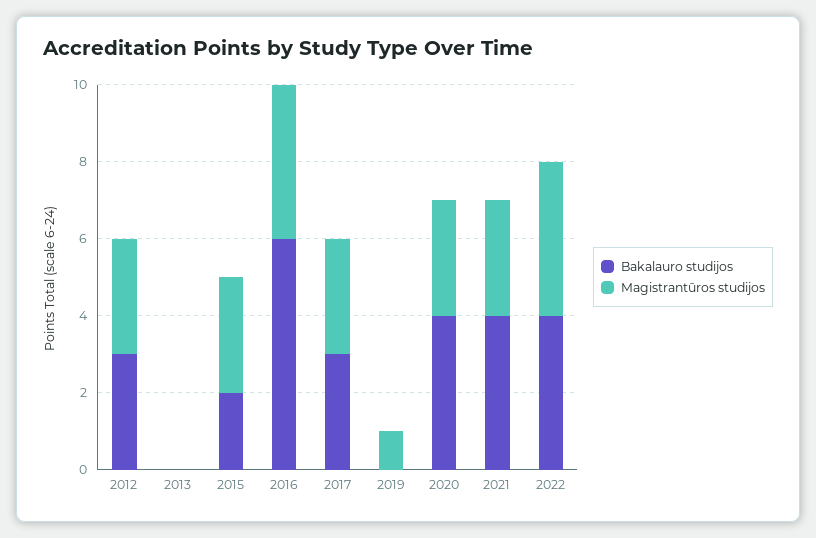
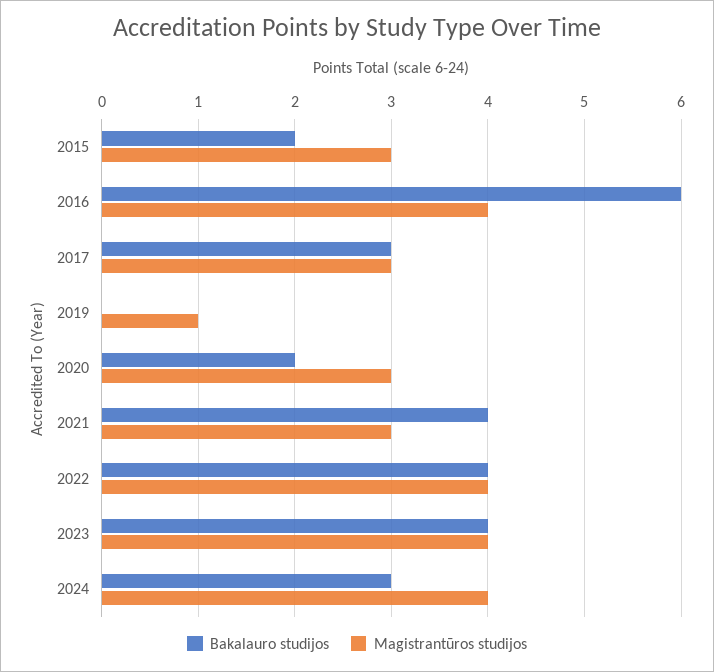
Bakalauro studijos, 2012: 3 -> none
Magistrantūros studijos, 2012: 3 -> none
Bakalauro studijos, 2013: 0 -> none
Magistrantūros studijos, 2013: 0 -> none
Bakalauro studijos, 2020: 4 -> 2
Bakalauro studijos, 2023: none -> 4
Magistrantūros studijos, 2023: none -> 4
Bakalauro studijos, 2024: none -> 3
Magistrantūros studijos, 2024: none -> 4

